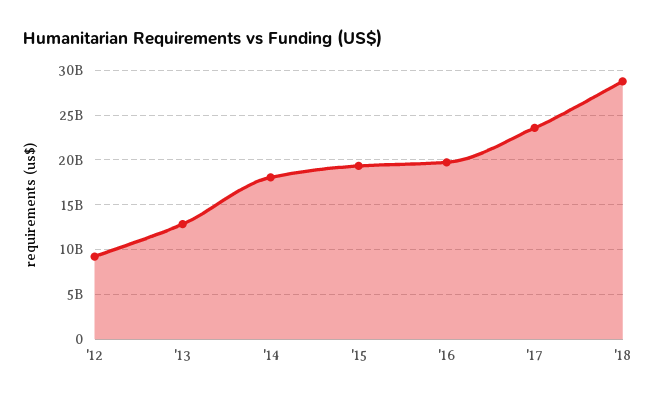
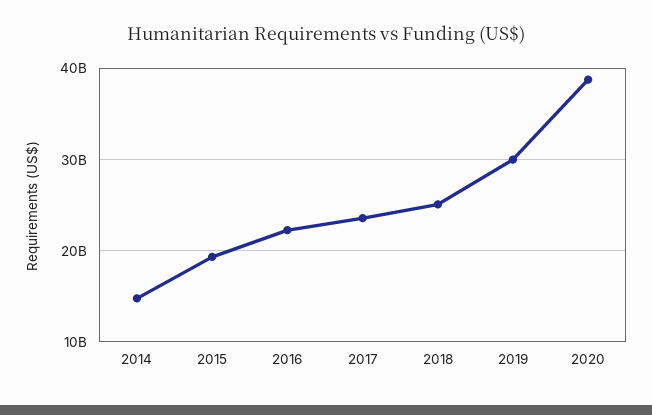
'12: 9000000000 -> none
'13: 13000000000 -> none
'14: 18000000000 -> 15000000000
'16: 20000000000 -> 22000000000
'18: 29000000000 -> 25000000000
2019: none -> 30000000000
2020: none -> 39000000000

